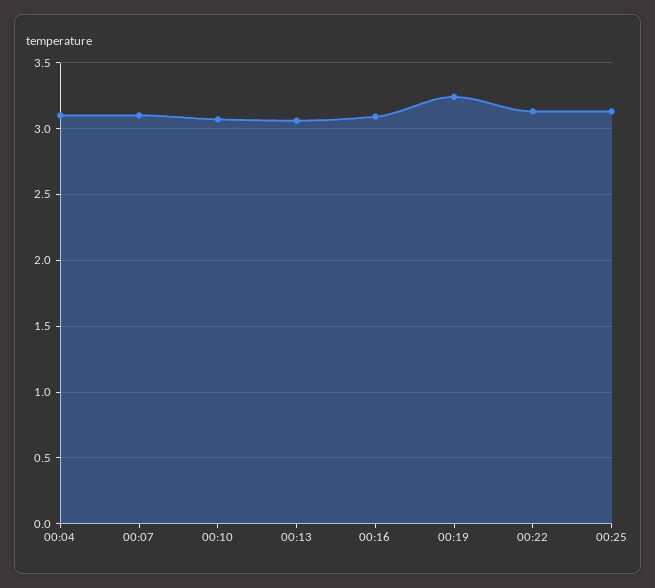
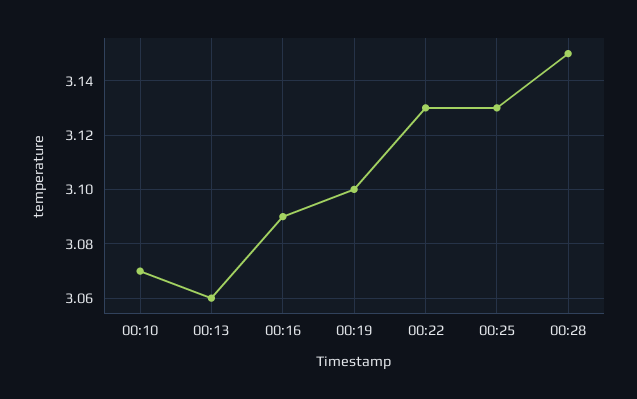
00:04: 3.1 -> none
00:07: 3.1 -> none
00:19: 3.25 -> 3.1
00:28: none -> 3.15

